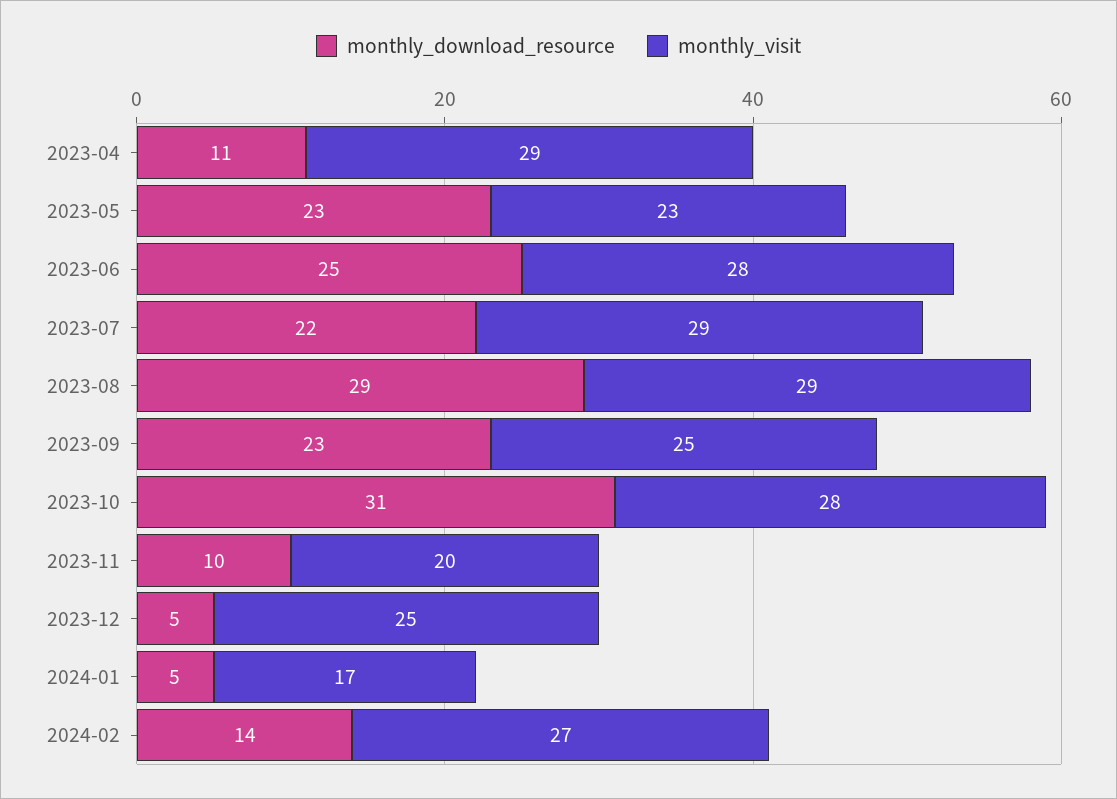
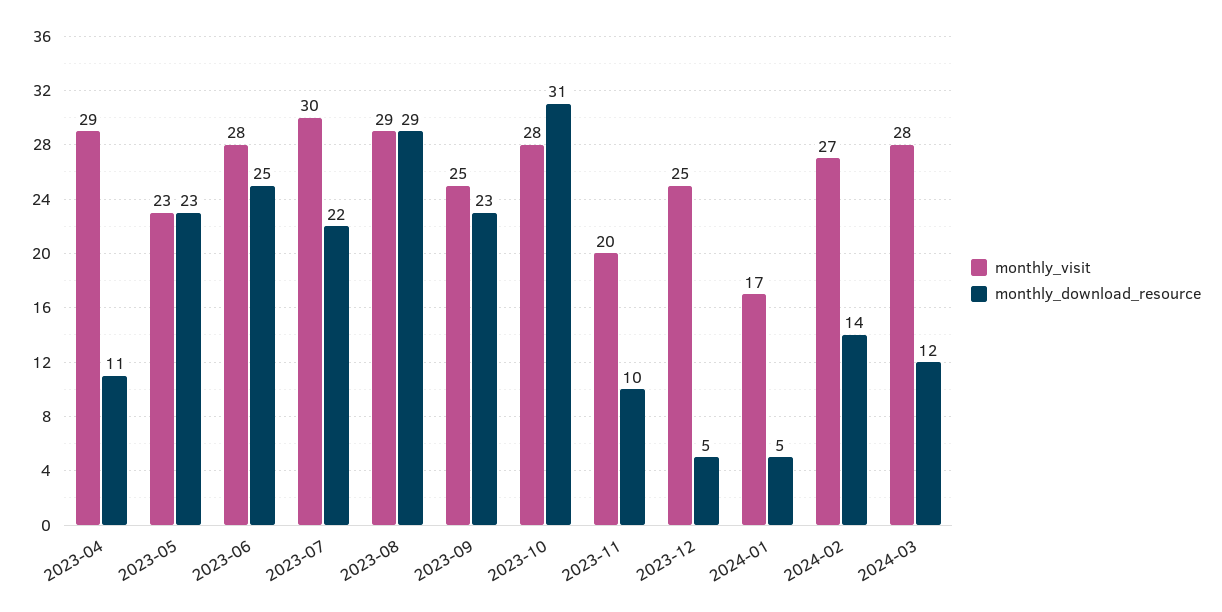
monthly_visit, 2023-07: 29 -> 30
monthly_visit, 2024-03: none -> 28
monthly_download_resource, 2024-03: none -> 12

